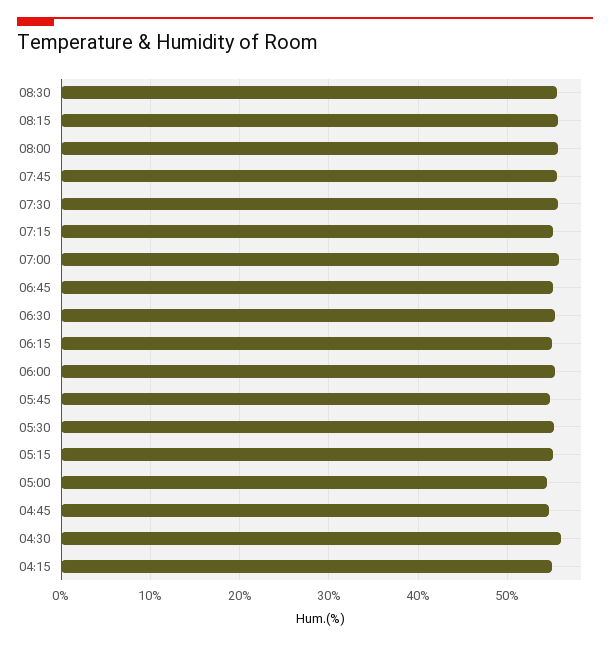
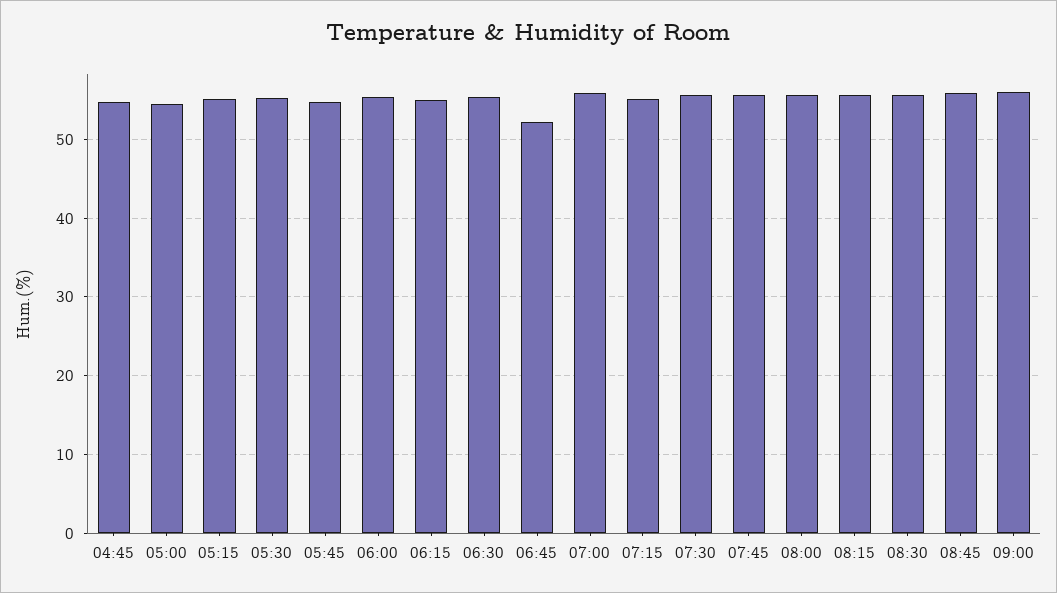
06:45: 55 -> 52
04:30: 56 -> none
04:15: 55 -> none
08:45: none -> 56
09:00: none -> 56

